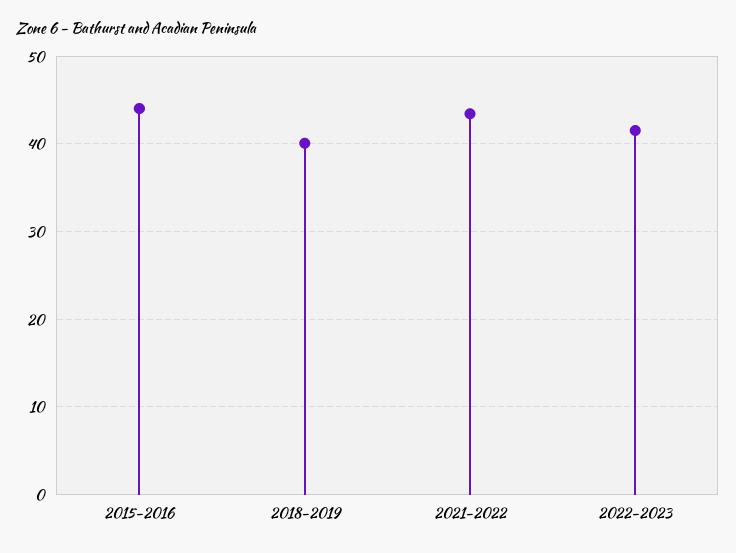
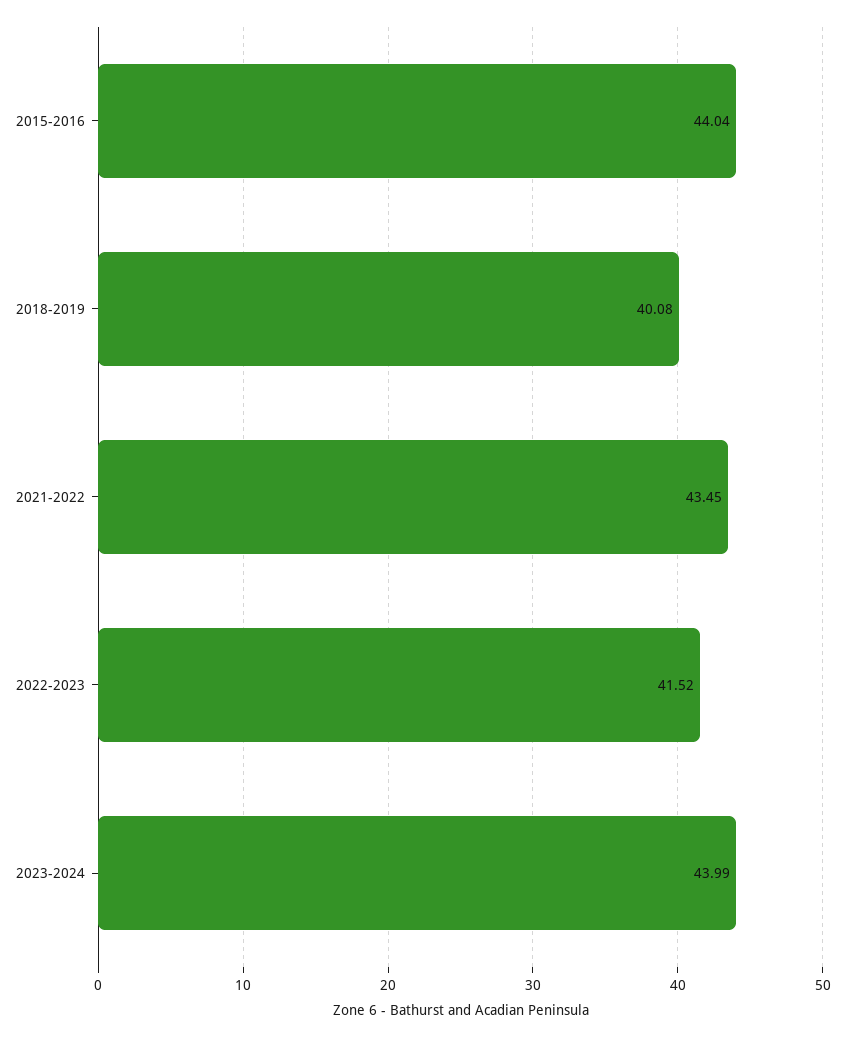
2023-2024: none -> 43.99

